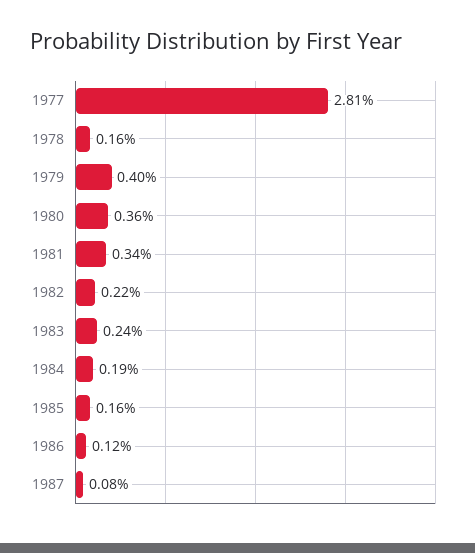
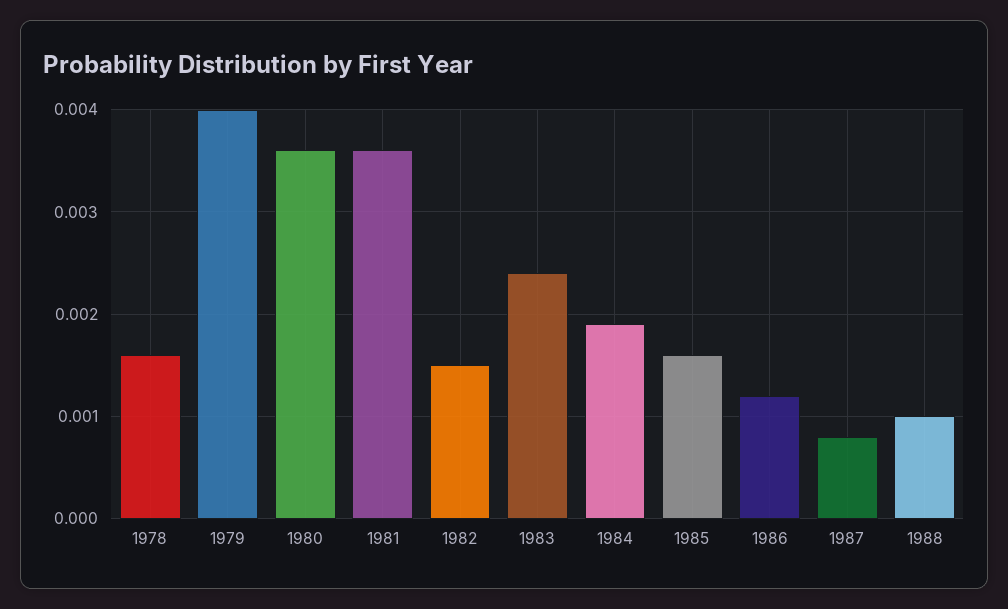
1977: 0.0281 -> none
1981: 0.0034 -> 0.0036
1982: 0.0022 -> 0.0015
1988: none -> 0.001

